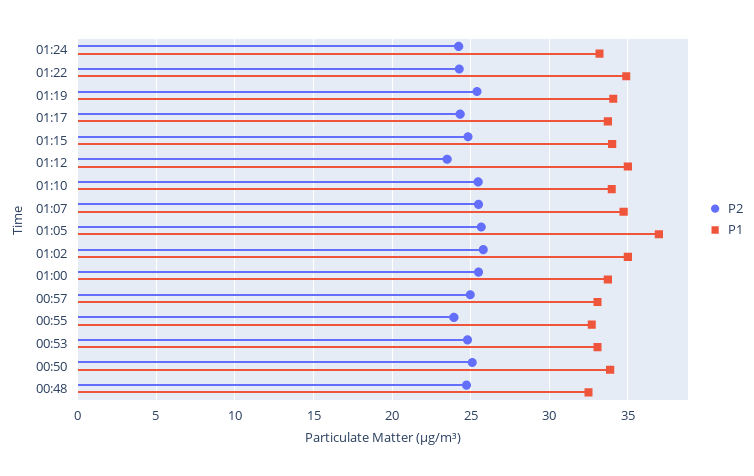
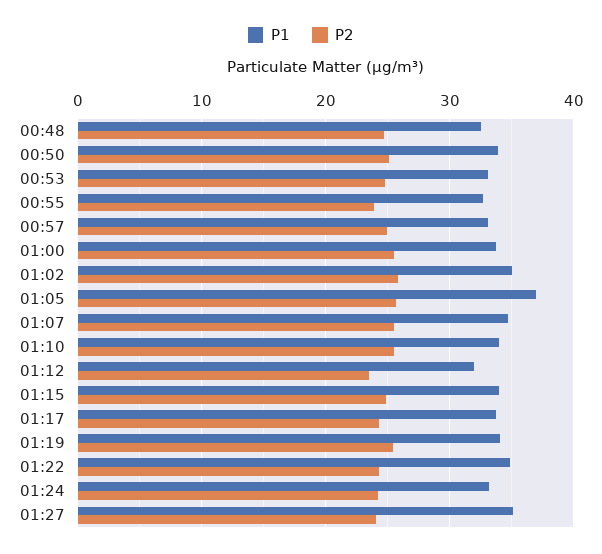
P1, 01:12: 35 -> 32
P1, 01:27: none -> 35
P2, 01:27: none -> 24

